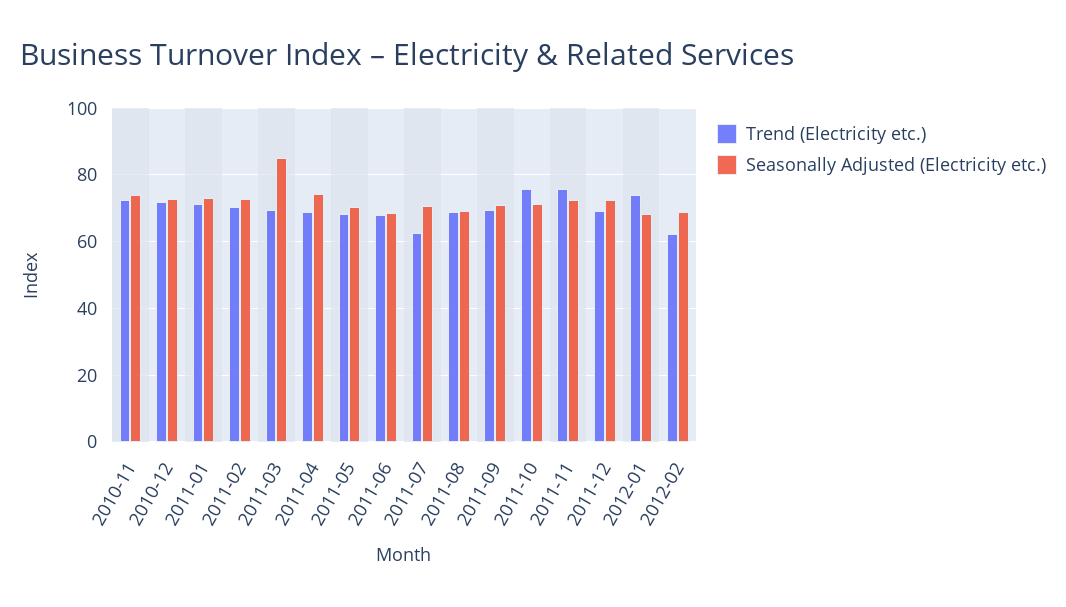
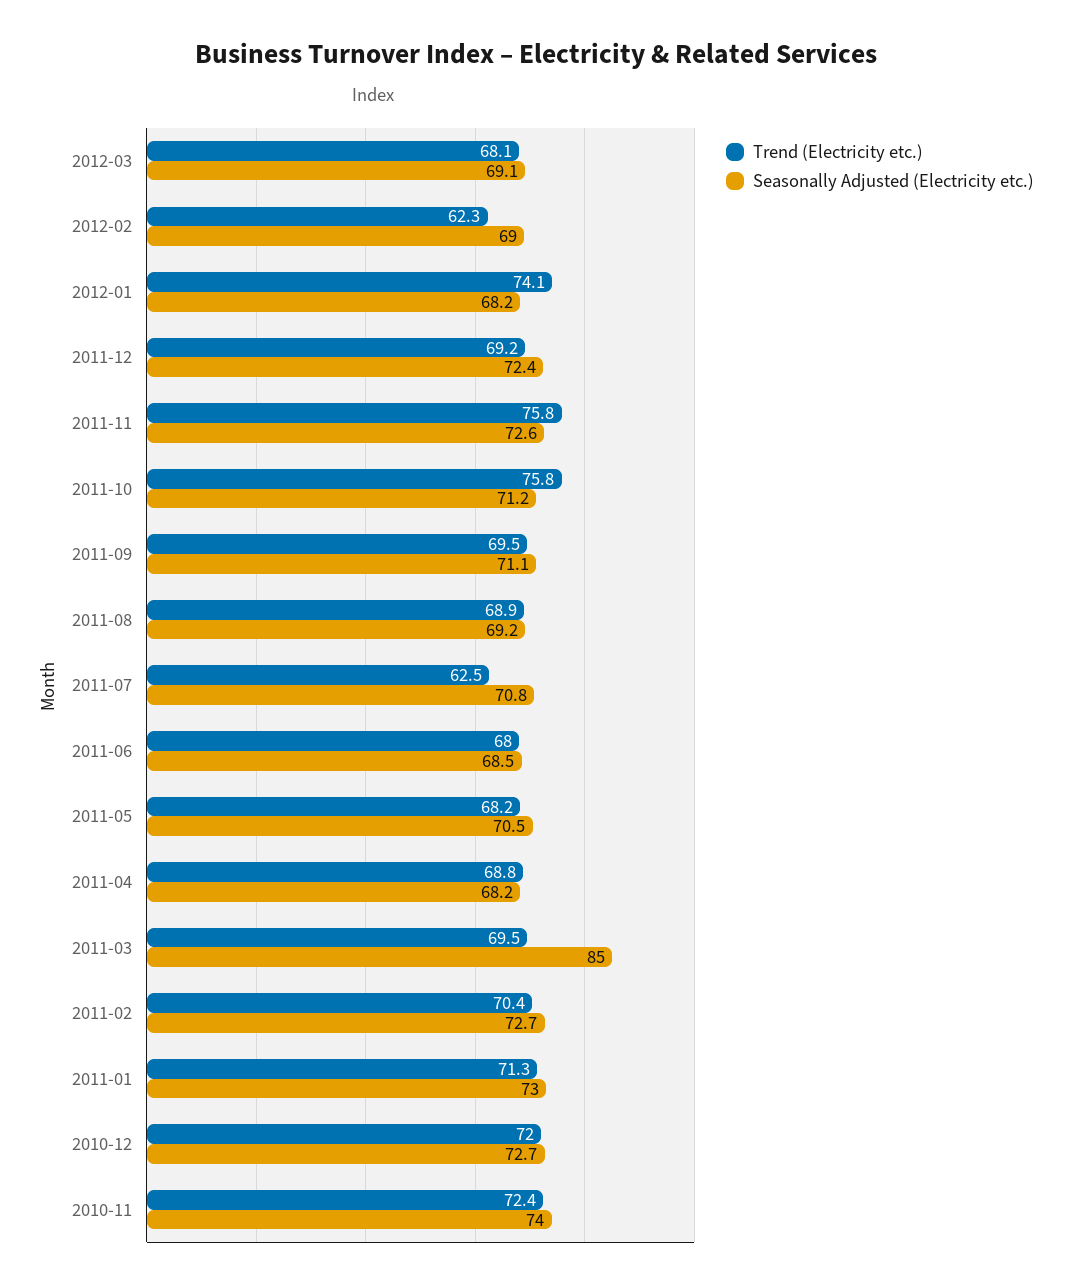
Seasonally Adjusted (Electricity etc.), 2011-04: 74 -> 68.2
Trend (Electricity etc.), 2012-03: none -> 68.1
Seasonally Adjusted (Electricity etc.), 2012-03: none -> 69.1

